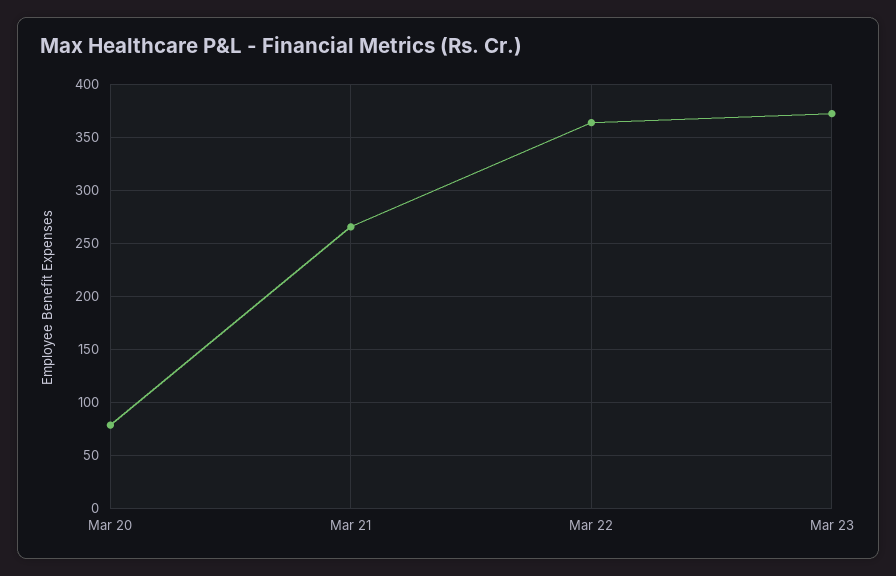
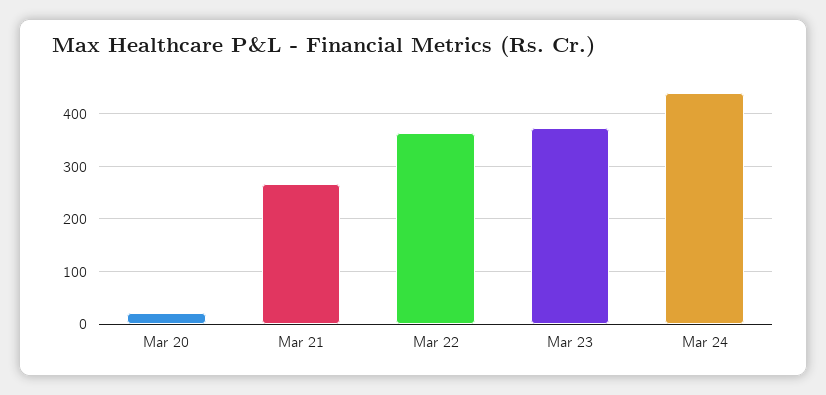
Mar 20: 80 -> 20
Mar 24: none -> 440

